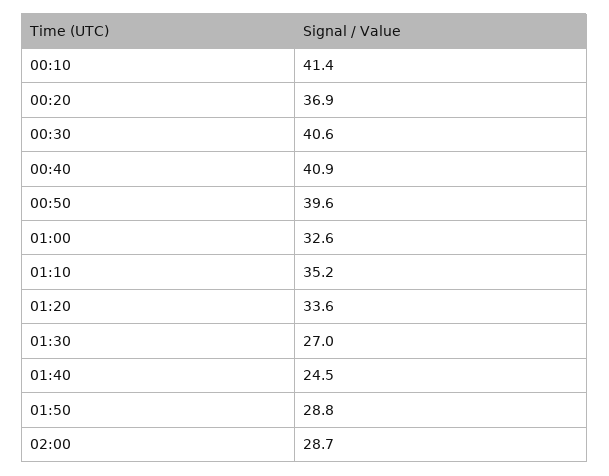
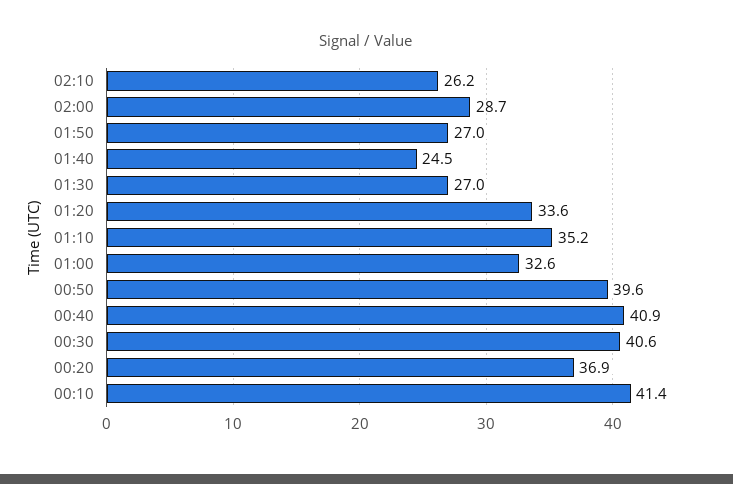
01:50: 28.8 -> 27
02:10: none -> 26.2

